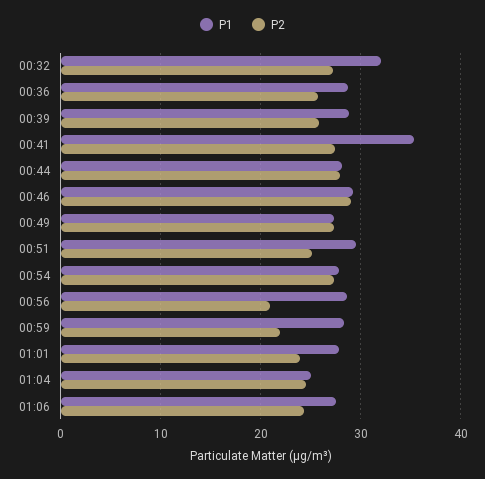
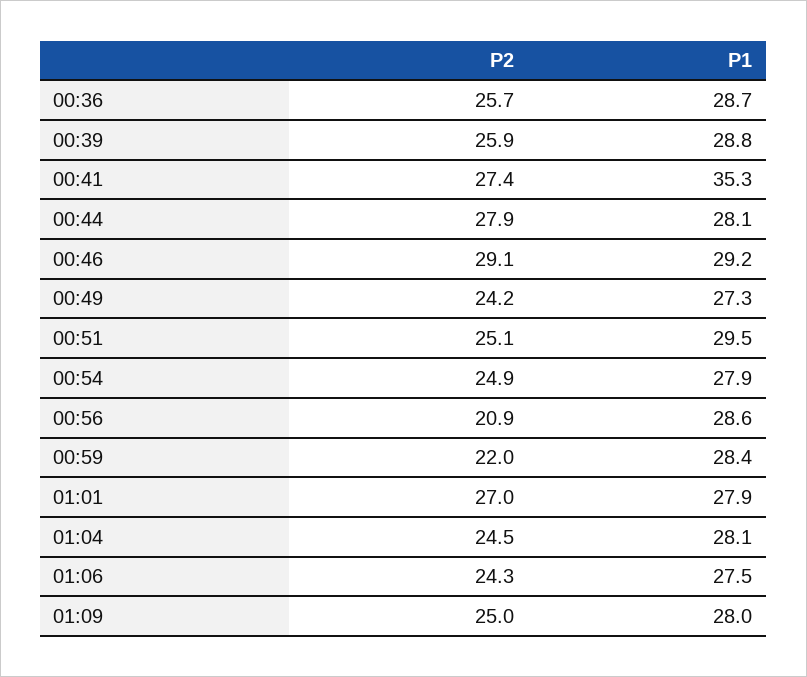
P1, 00:32: 32 -> none
P2, 00:32: 27 -> none
P2, 00:49: 27 -> 24.2
P2, 00:54: 27 -> 24.9
P2, 01:01: 24 -> 27
P1, 01:04: 25 -> 28.1
P2, 01:09: none -> 25
P1, 01:09: none -> 28

